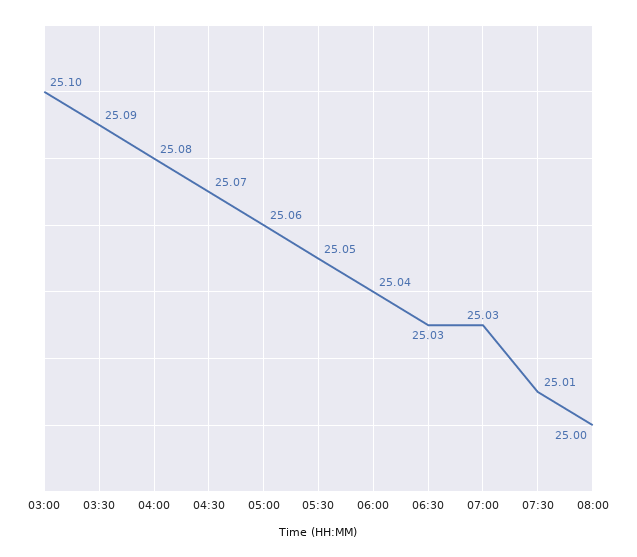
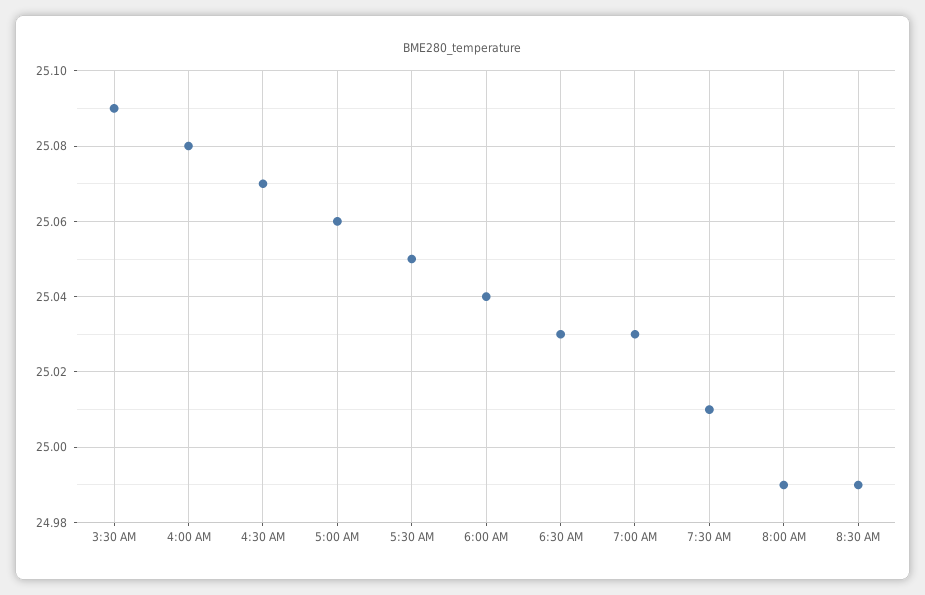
03:00: 25.1 -> none
08:00: 25 -> 24.99
8:30 AM: none -> 24.99

